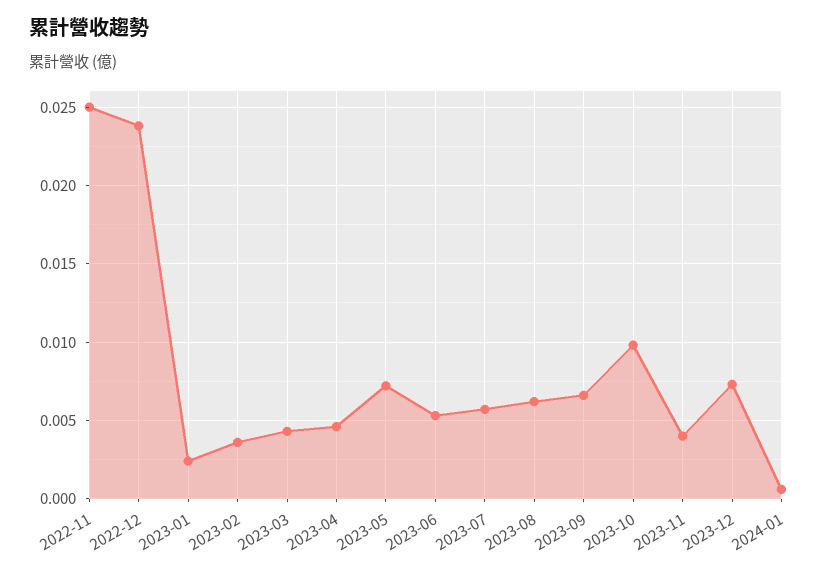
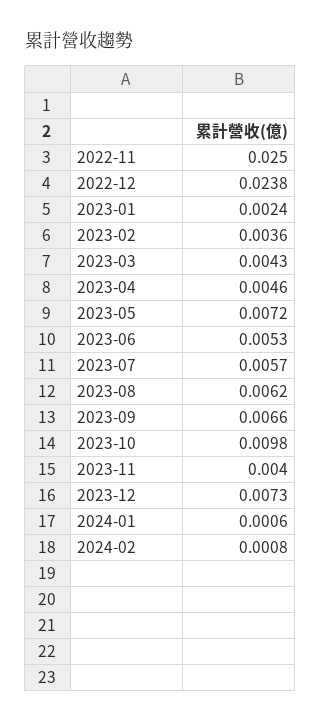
2024-02: none -> 0.0008

